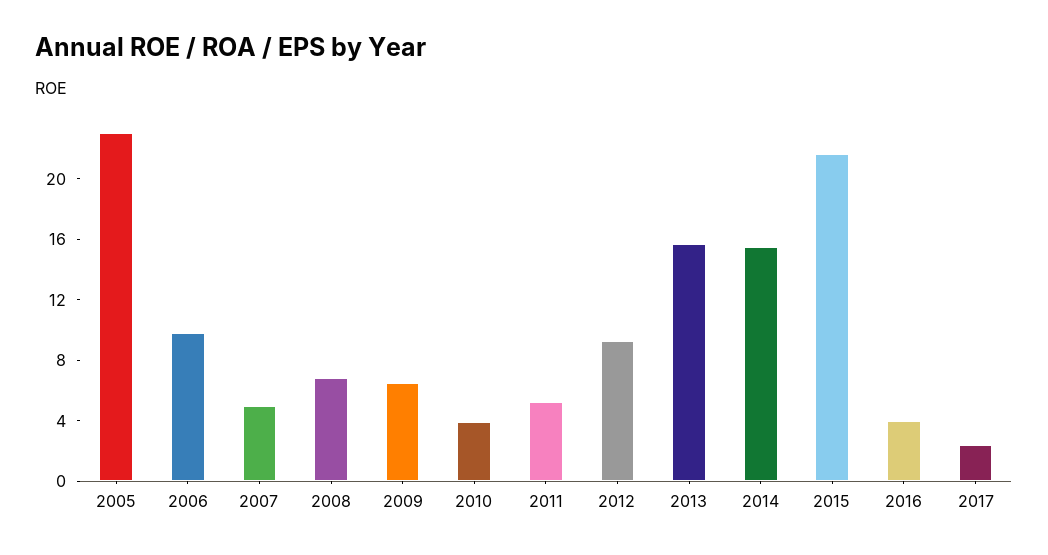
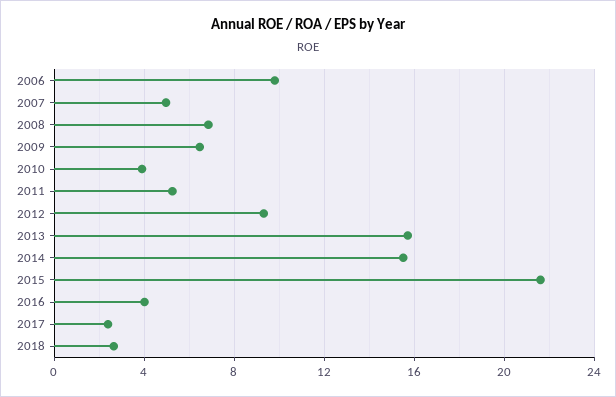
2005: 23 -> none
2018: none -> 2.5

